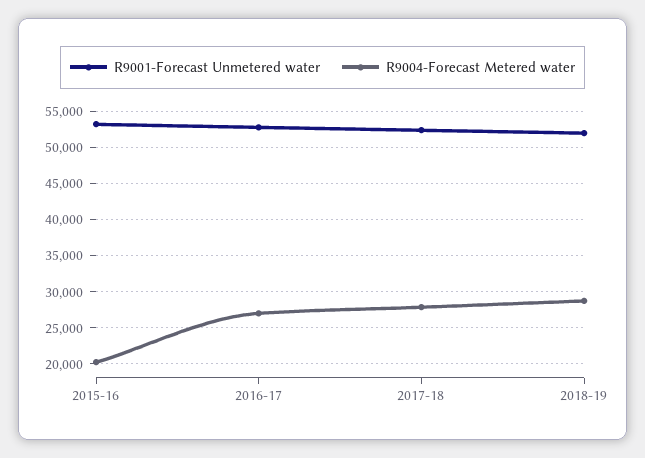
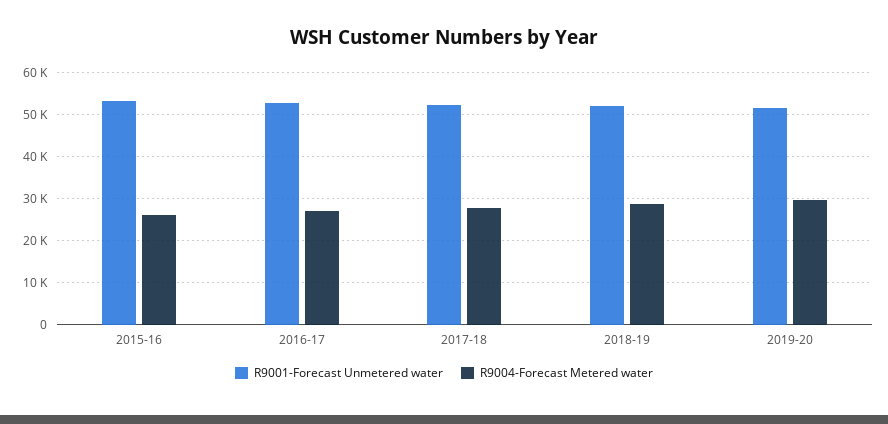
R9004-Forecast Metered water, 2015-16: 20000 -> 26000
R9001-Forecast Unmetered water, 2019-20: none -> 52000
R9004-Forecast Metered water, 2019-20: none -> 30000

